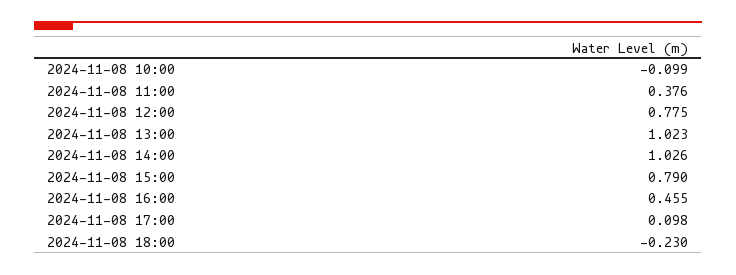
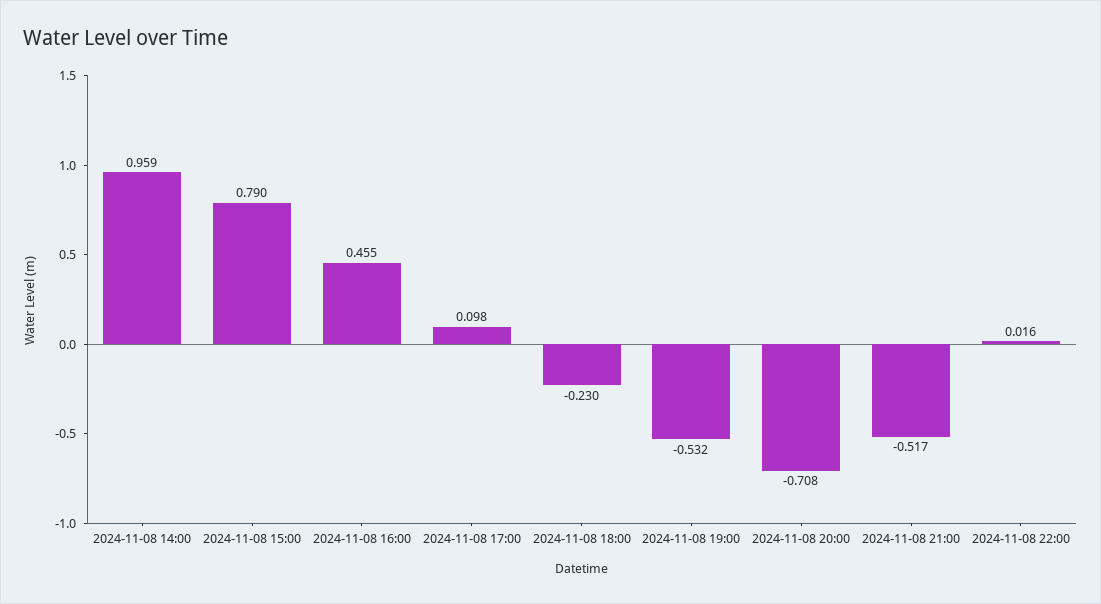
2024-11-08 10:00: -0.099 -> none
2024-11-08 11:00: 0.376 -> none
2024-11-08 12:00: 0.775 -> none
2024-11-08 13:00: 1.023 -> none
2024-11-08 14:00: 1.026 -> 0.959
2024-11-08 19:00: none -> -0.532
2024-11-08 20:00: none -> -0.708
2024-11-08 21:00: none -> -0.517
2024-11-08 22:00: none -> 0.016

